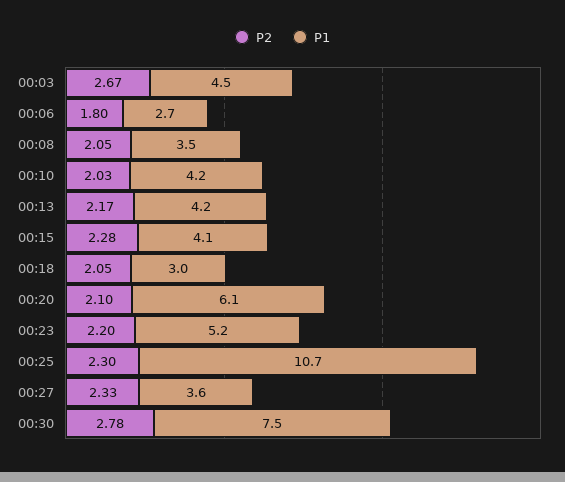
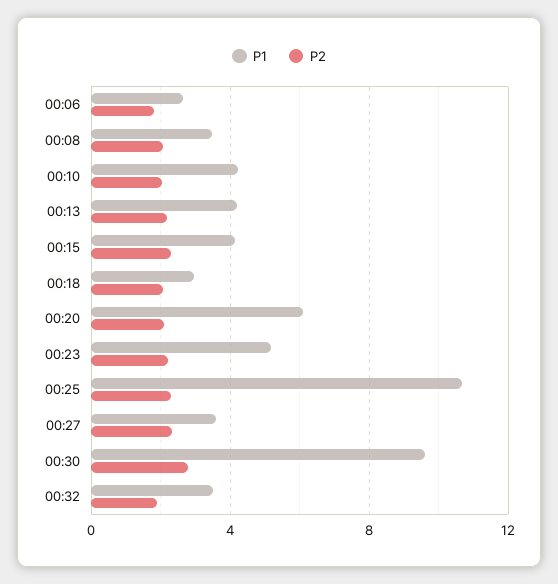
P2, 00:03: 2.67 -> none
P1, 00:03: 4.5 -> none
P1, 00:30: 7.5 -> 9.5
P1, 00:32: none -> 3.5
P2, 00:32: none -> 2

